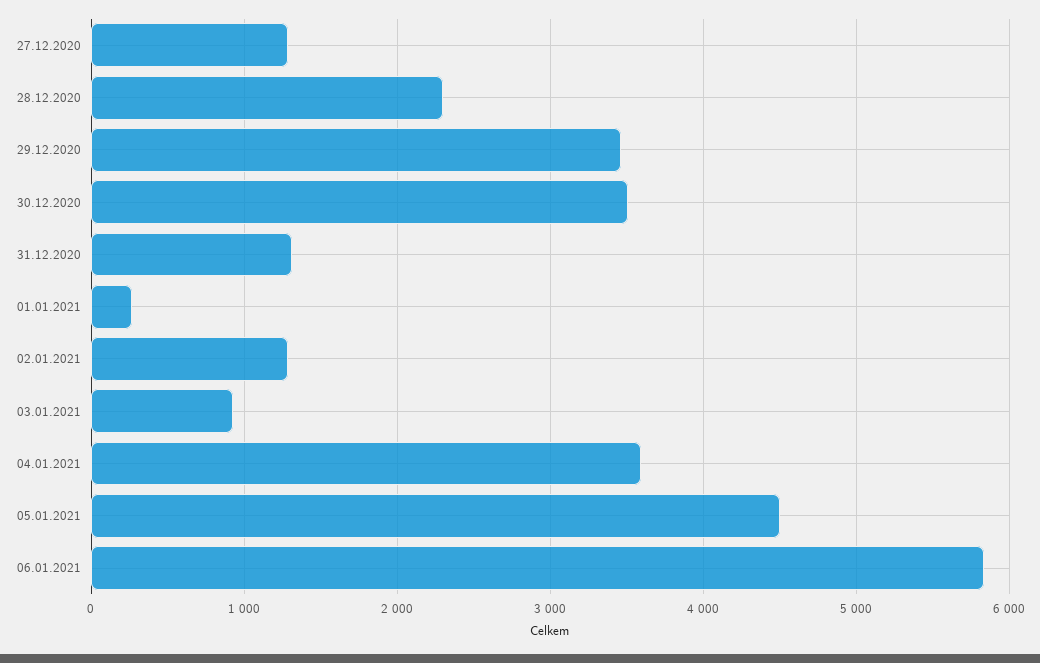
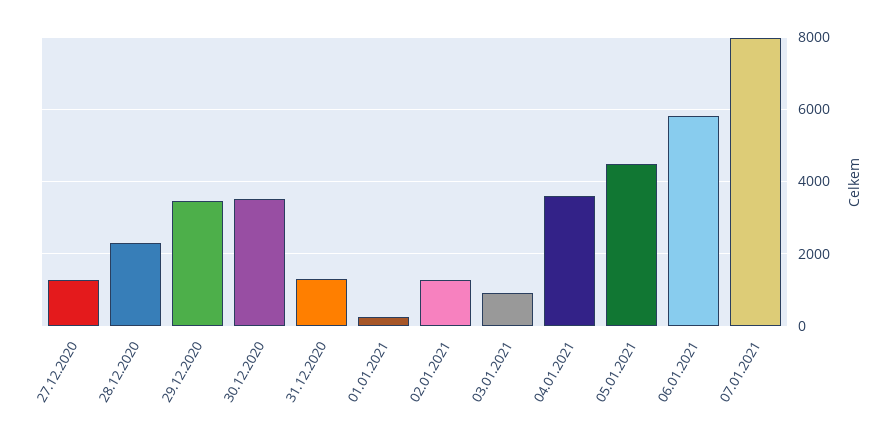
07.01.2021: none -> 8000

